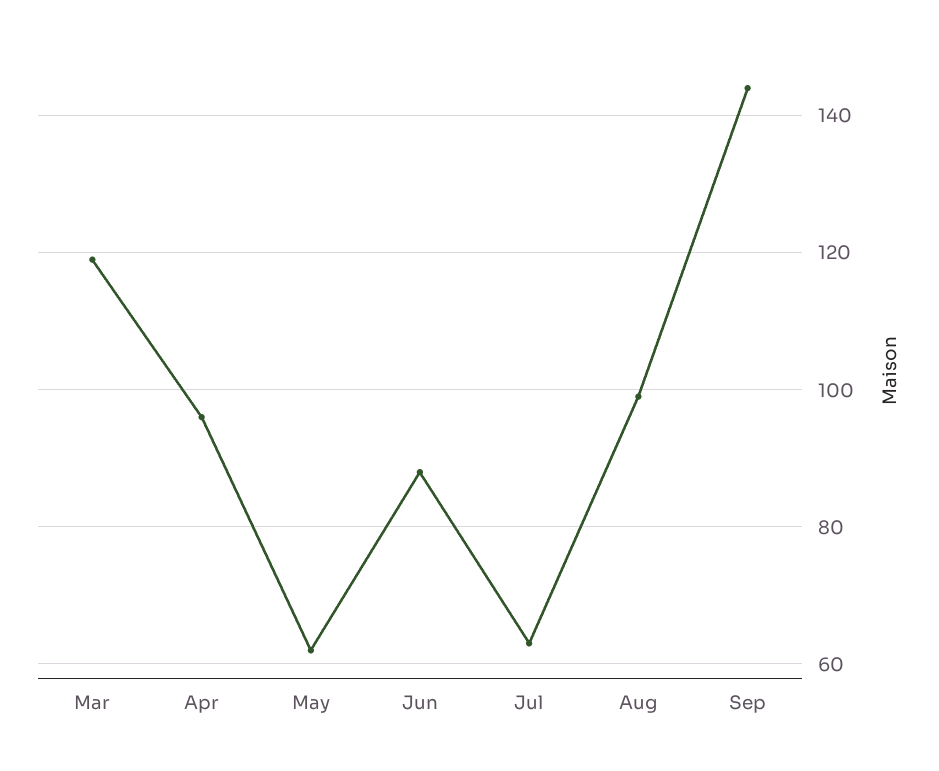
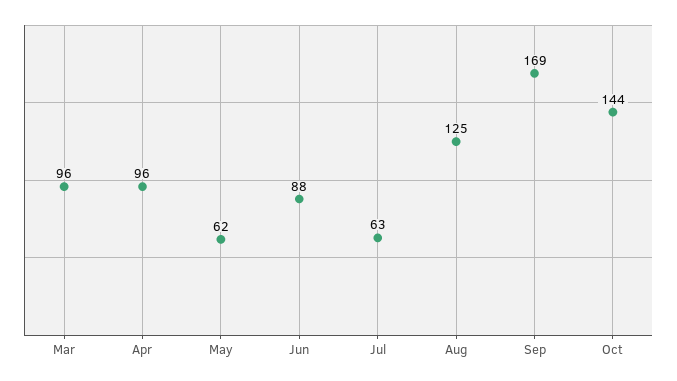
Mar: 120 -> 96
Aug: 100 -> 125
Sep: 145 -> 169
Oct: none -> 144

